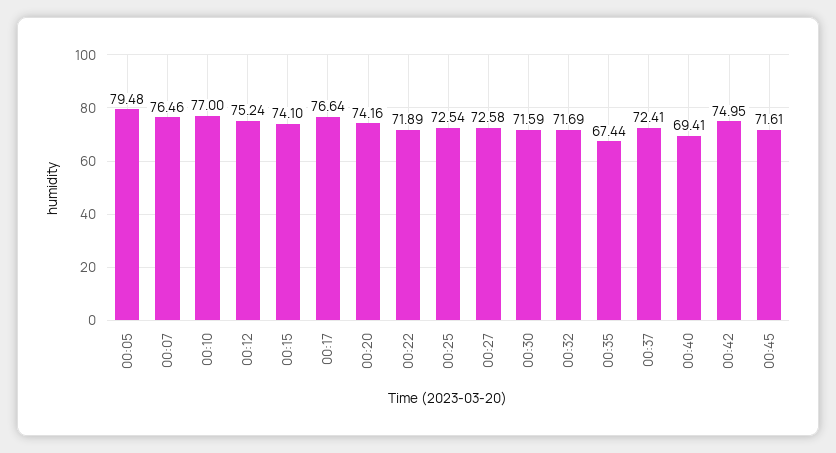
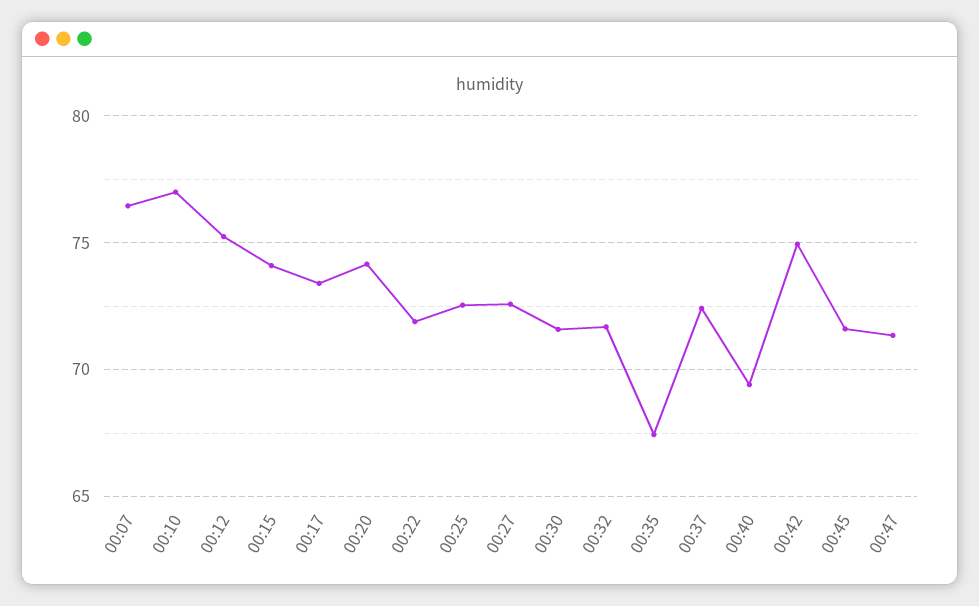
00:05: 79.48 -> none
00:17: 76.64 -> 73.5
00:47: none -> 71.5

